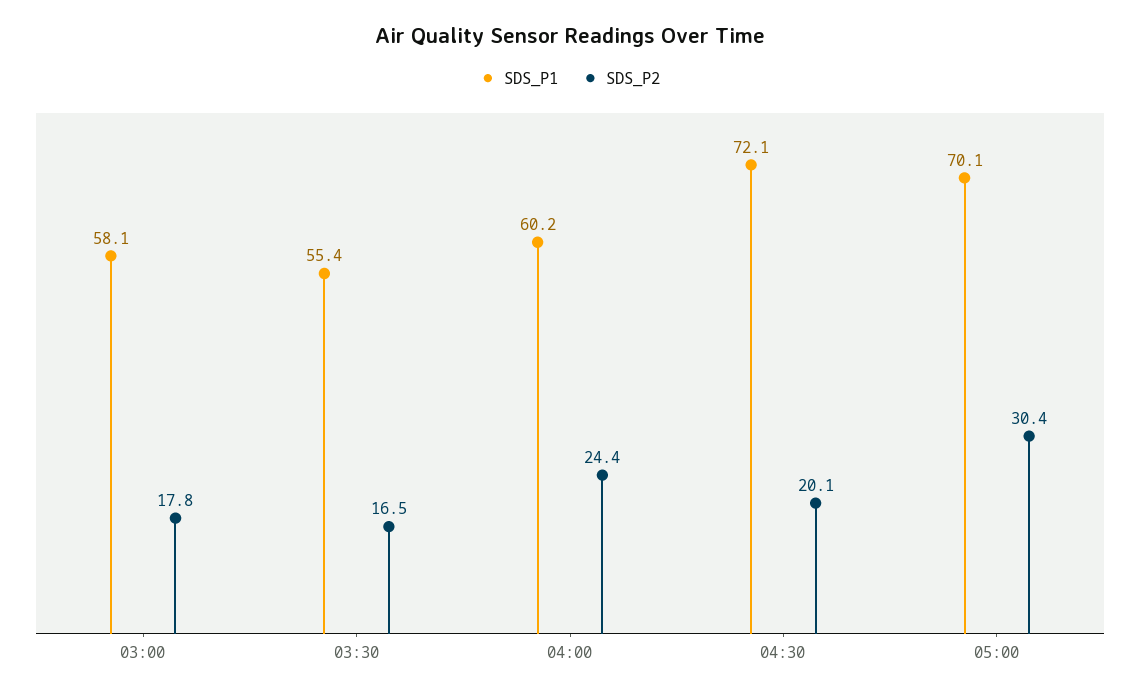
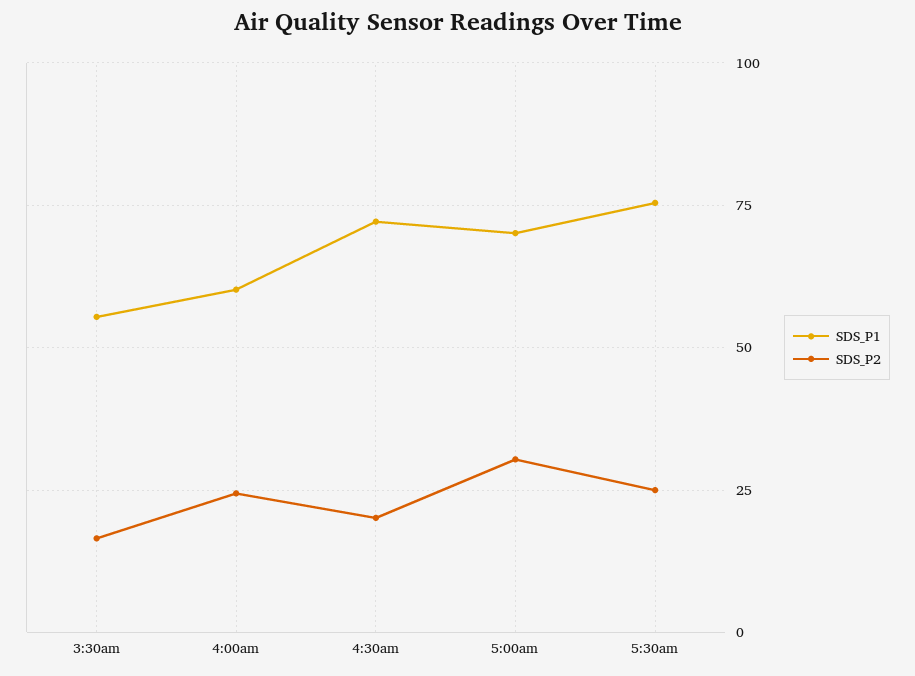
SDS_P1, 03:00: 58.1 -> none
SDS_P2, 03:00: 17.8 -> none
SDS_P1, 5:30am: none -> 75
SDS_P2, 5:30am: none -> 25

